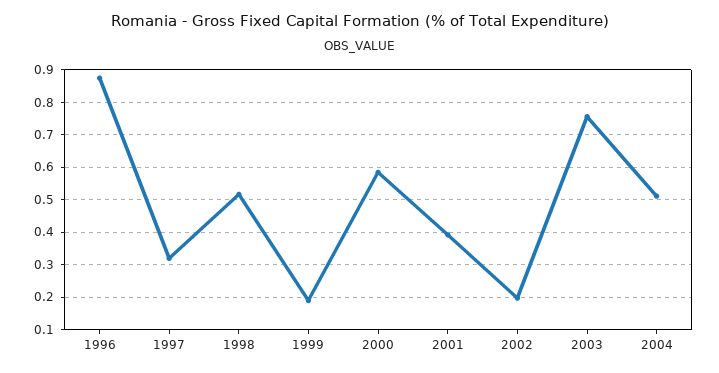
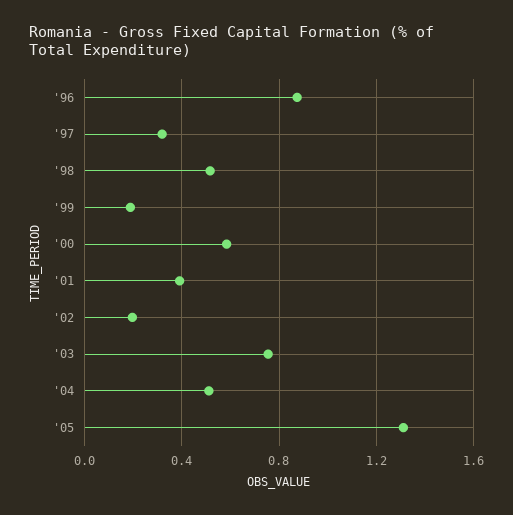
'05: none -> 1.3

